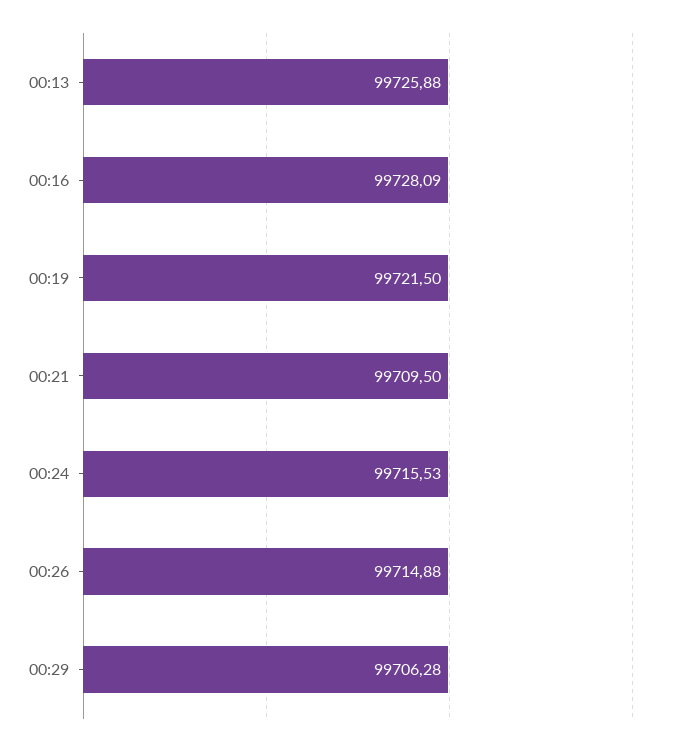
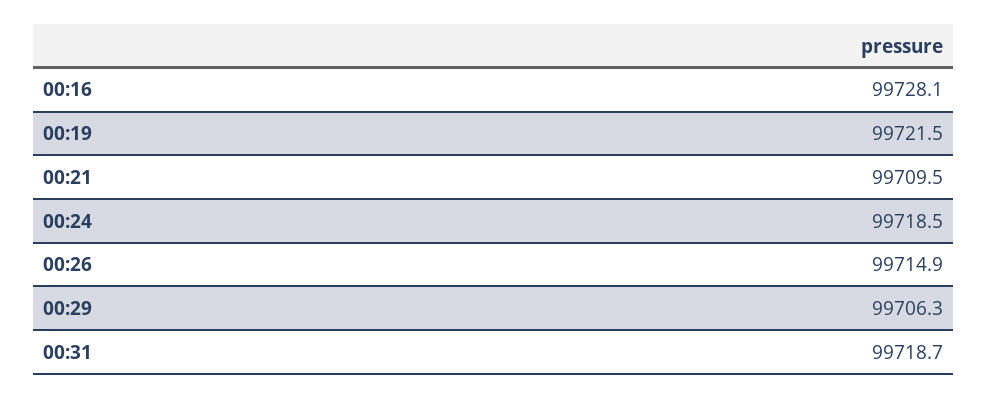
00:13: 99725.88 -> none
00:24: 99715.53 -> 99718.5
00:31: none -> 99718.7

